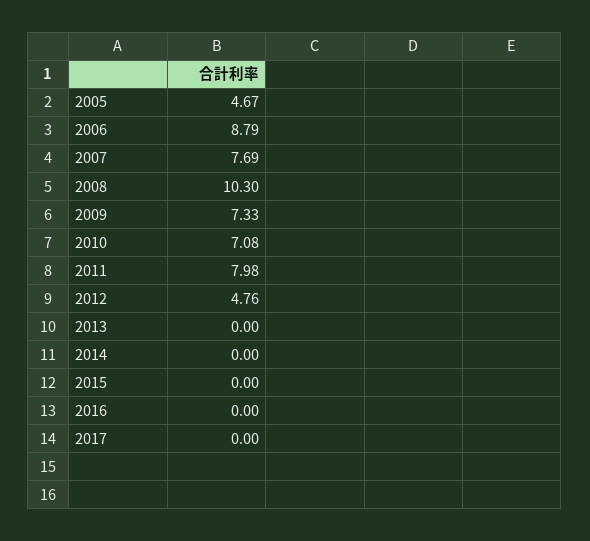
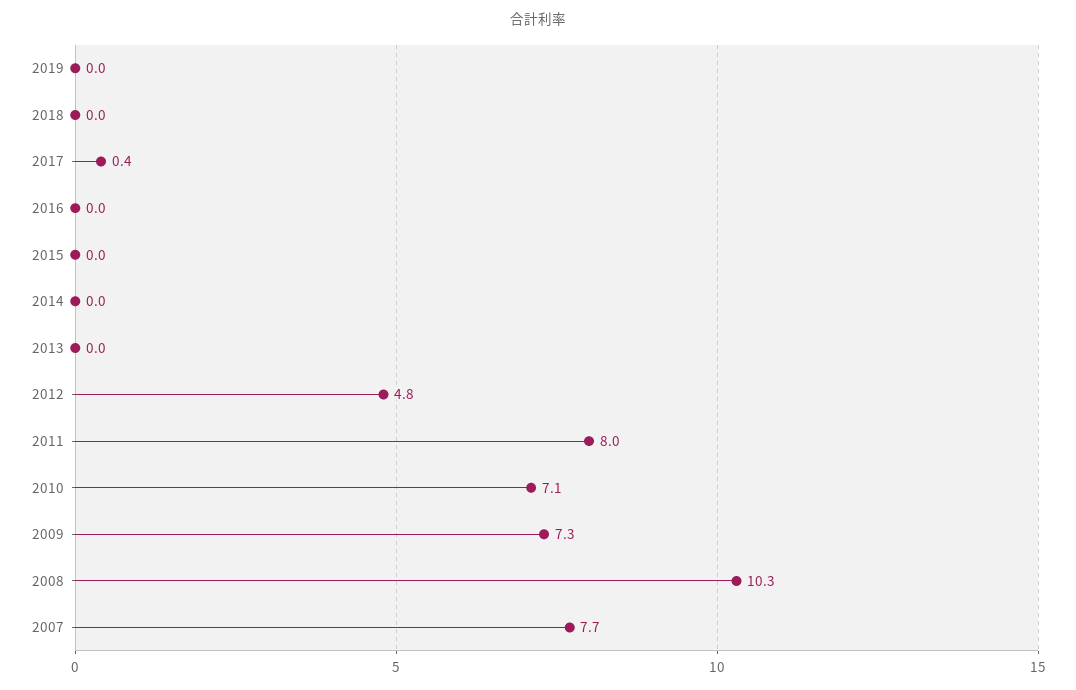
2005: 4.67 -> none
2006: 8.79 -> none
2017: 0 -> 0.4
2019: none -> 0
2018: none -> 0

